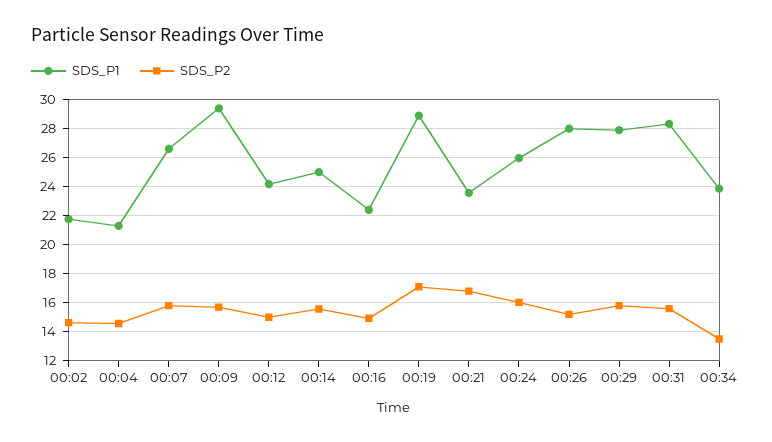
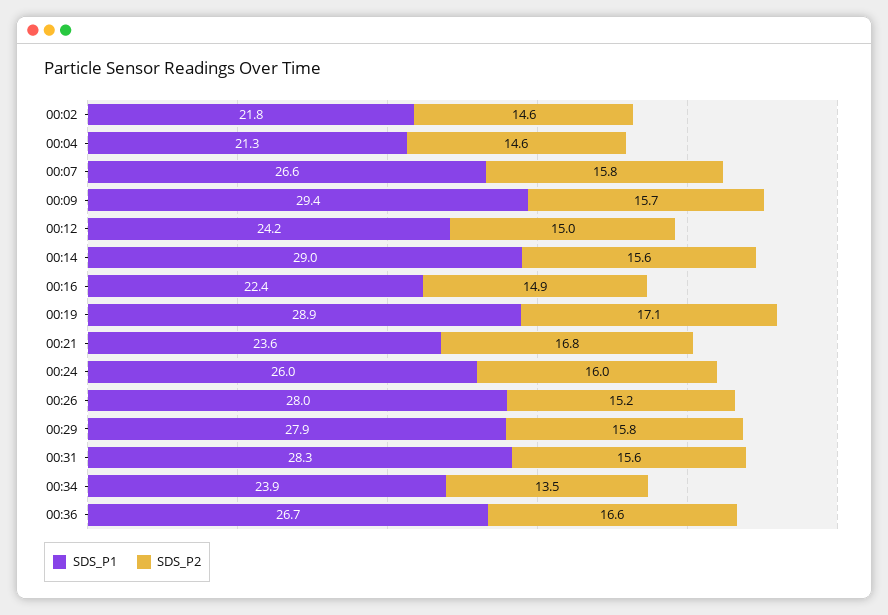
SDS_P1, 00:14: 25 -> 29
SDS_P1, 00:36: none -> 26.7
SDS_P2, 00:36: none -> 16.6

